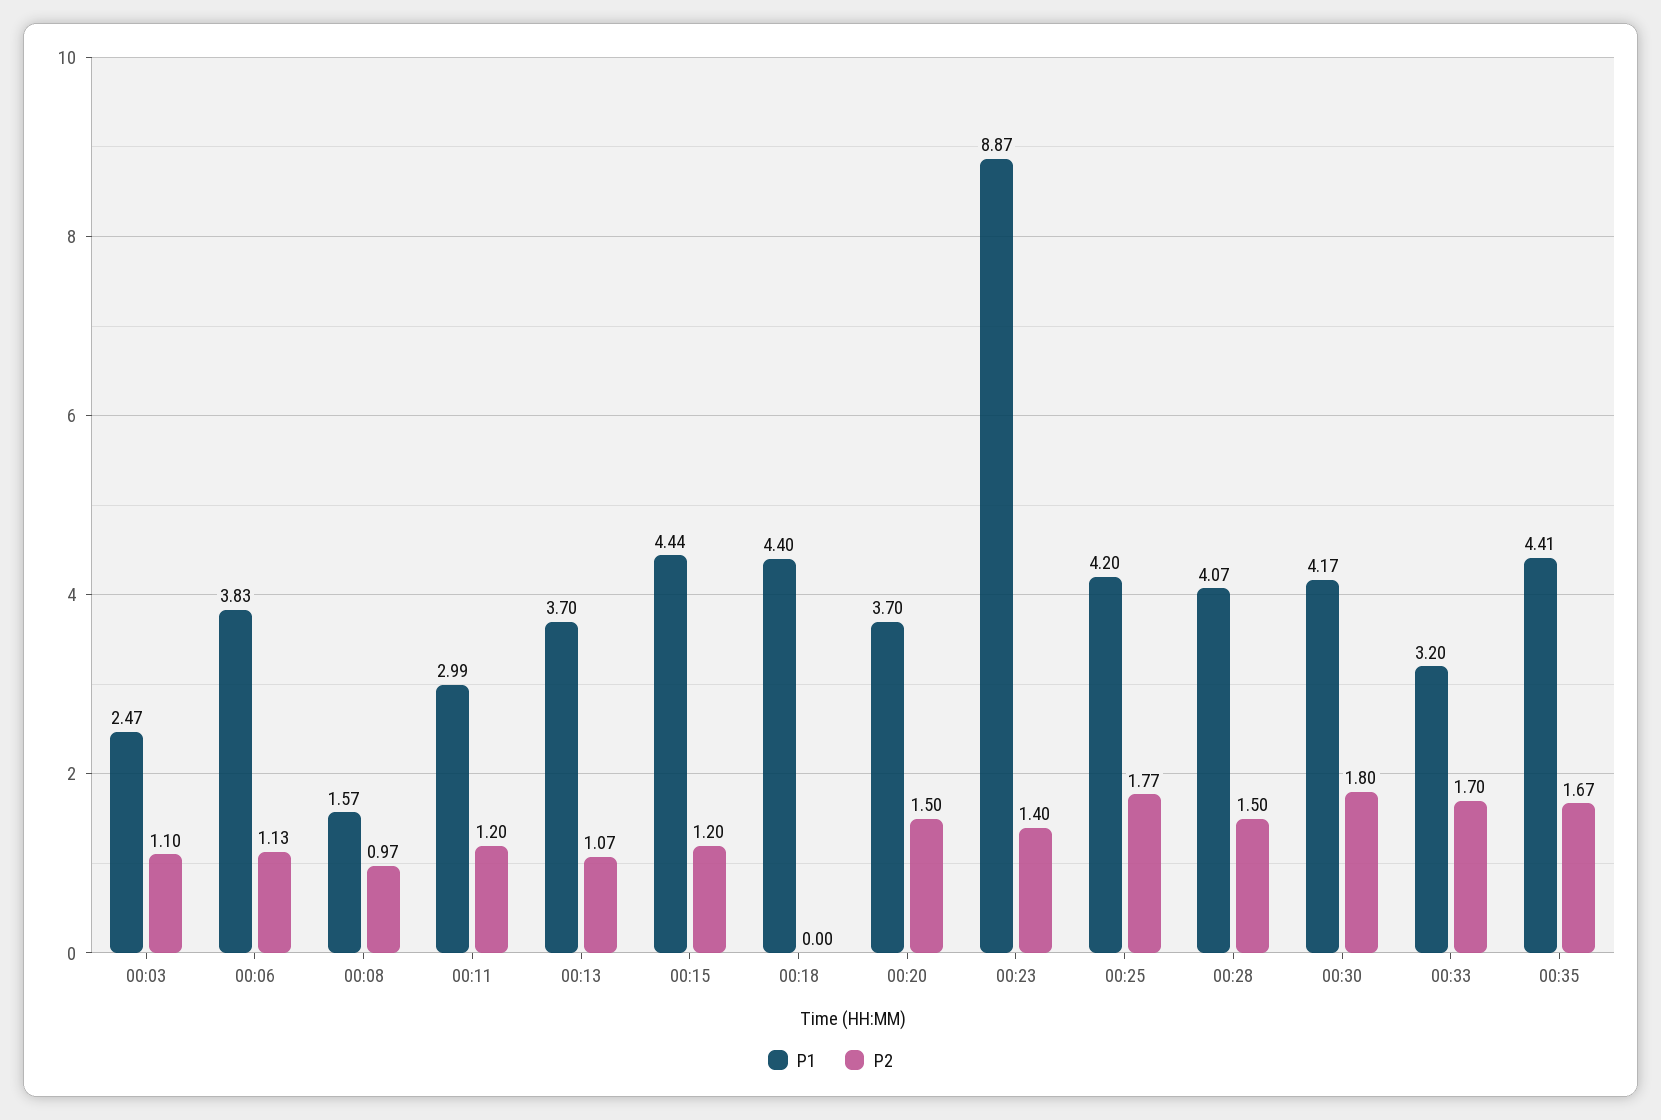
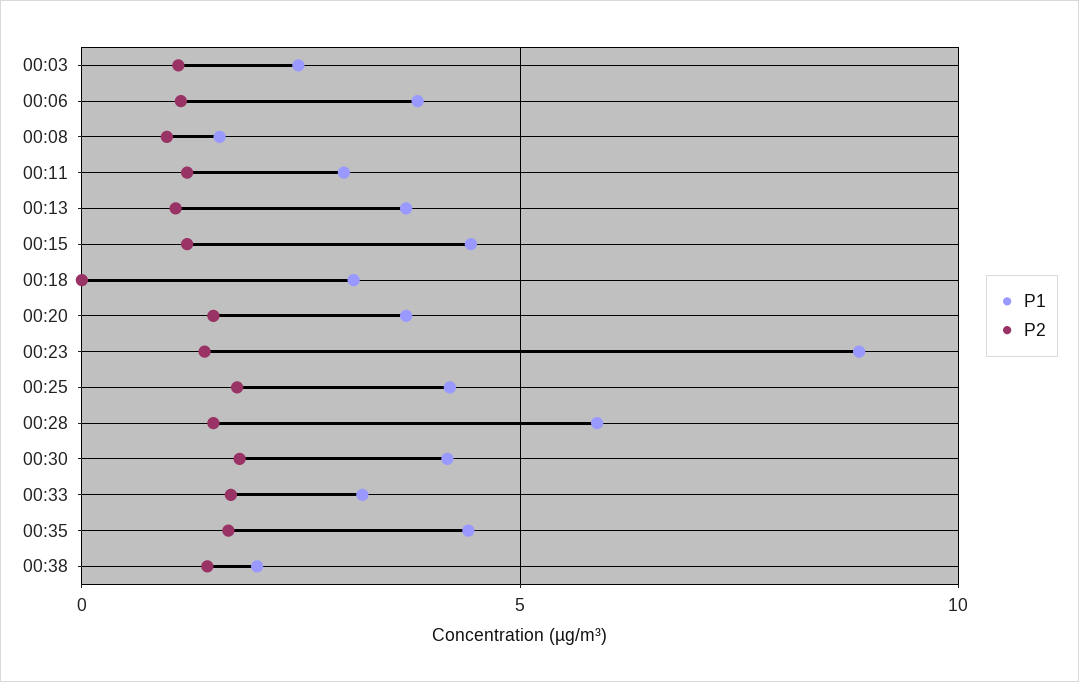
P1, 00:18: 4.4 -> 3
P1, 00:28: 4.07 -> 6
P1, 00:38: none -> 2
P2, 00:38: none -> 1.5

